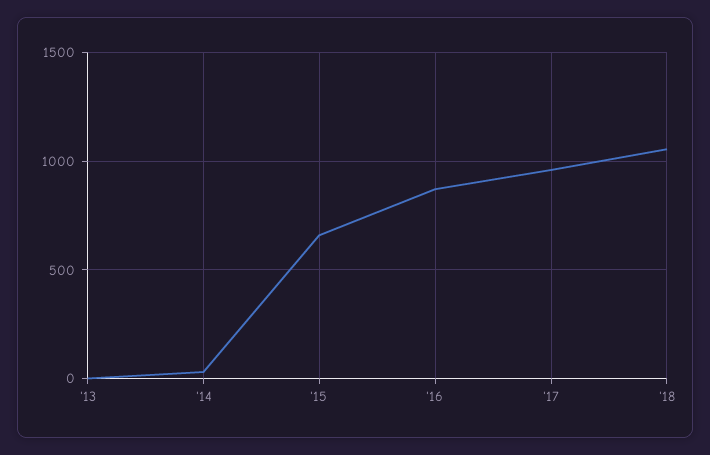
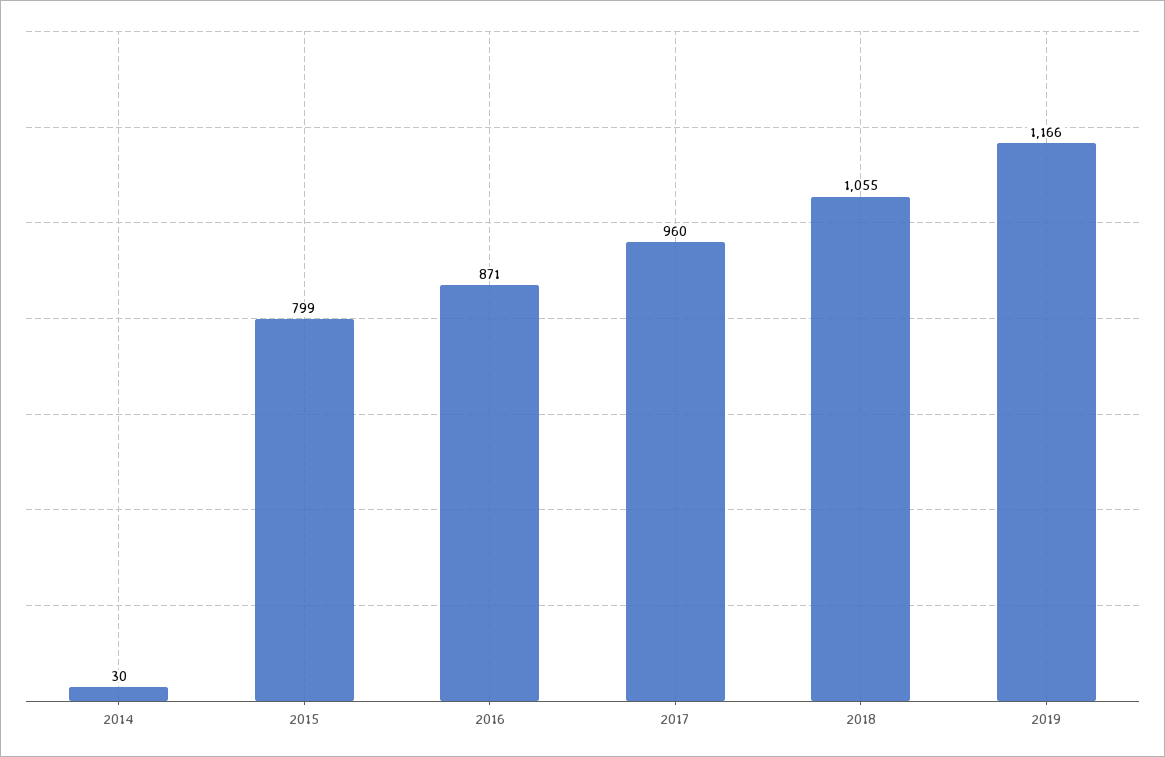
'13: 0 -> none
'15: 650 -> 799
2019: none -> 1166

